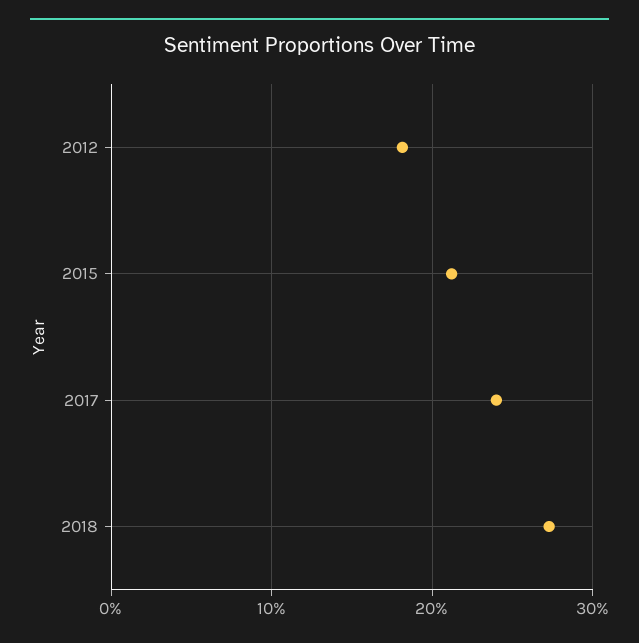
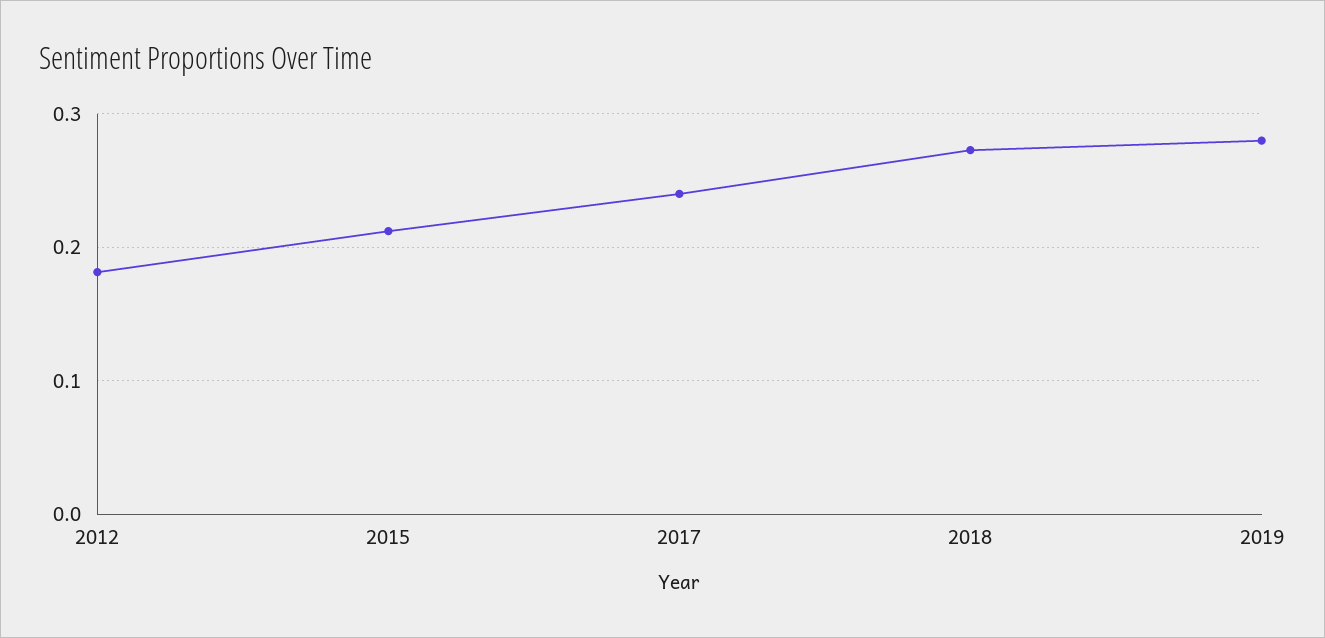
2019: none -> 0.28

